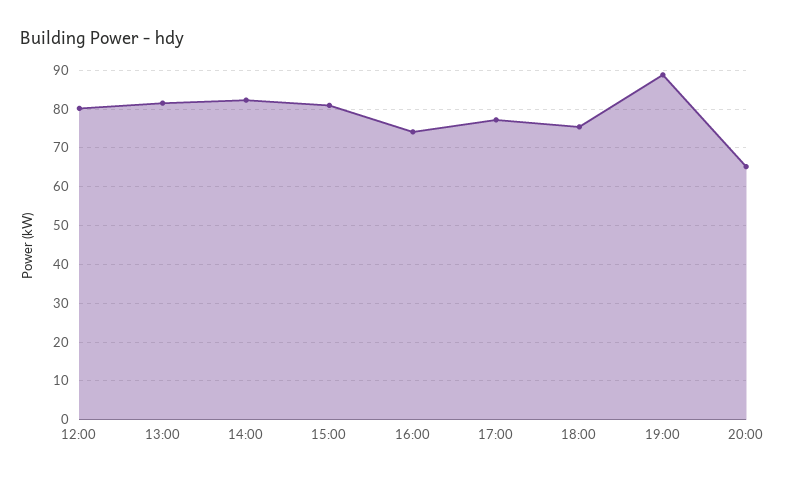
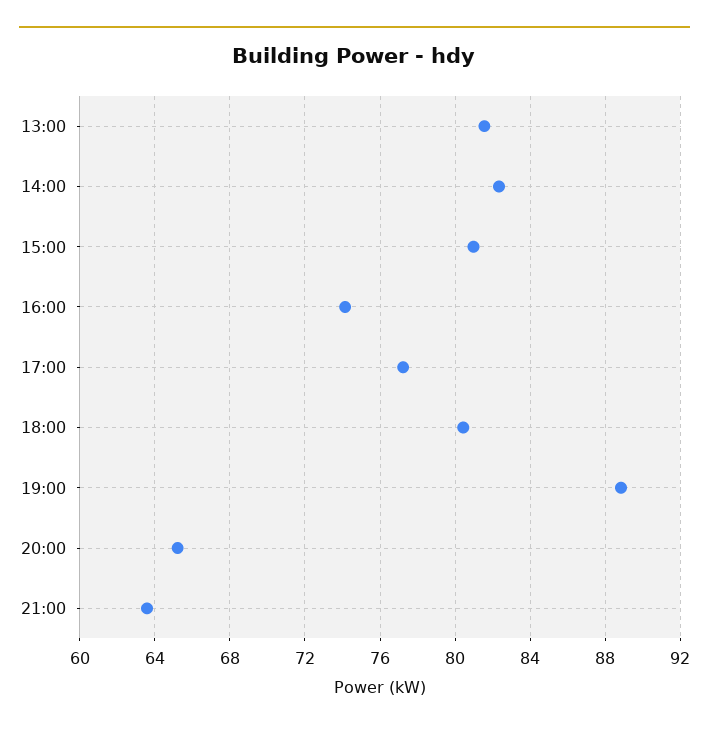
12:00: 80 -> none
18:00: 76 -> 80.5
21:00: none -> 63.5

